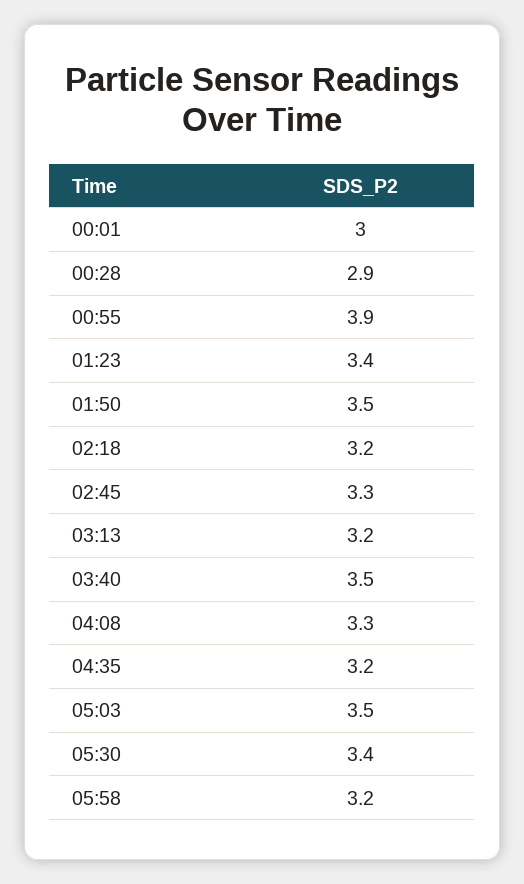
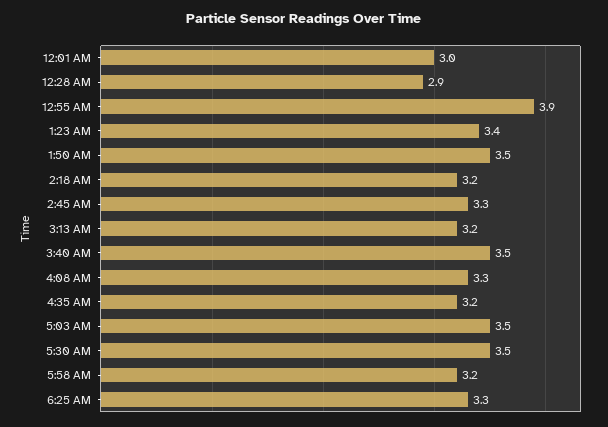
05:30: 3.4 -> 3.5
6:25 AM: none -> 3.3

